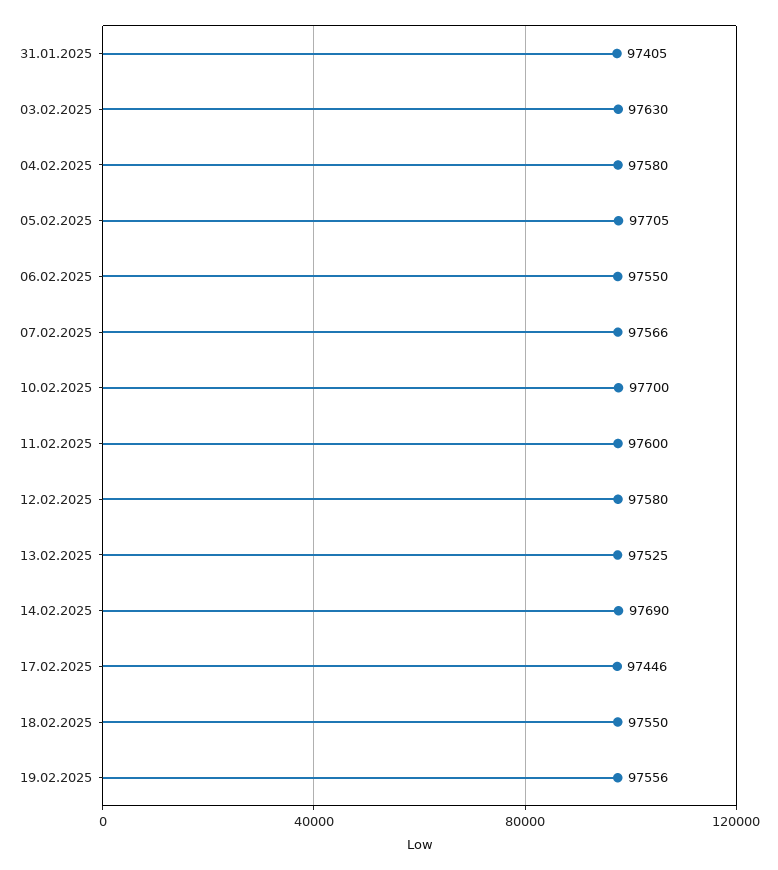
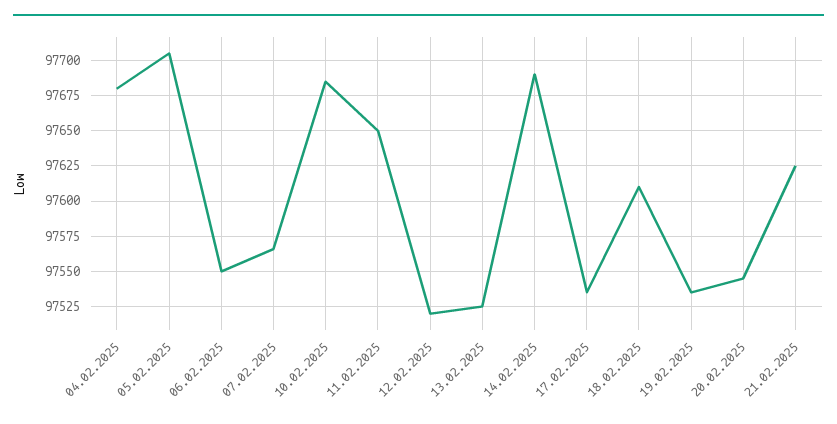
31.01.2025: 97405 -> none
03.02.2025: 97630 -> none
04.02.2025: 97580 -> 97680
10.02.2025: 97700 -> 97685
11.02.2025: 97600 -> 97650
12.02.2025: 97580 -> 97520
17.02.2025: 97446 -> 97535
18.02.2025: 97550 -> 97610
19.02.2025: 97556 -> 97535
20.02.2025: none -> 97545
21.02.2025: none -> 97625

